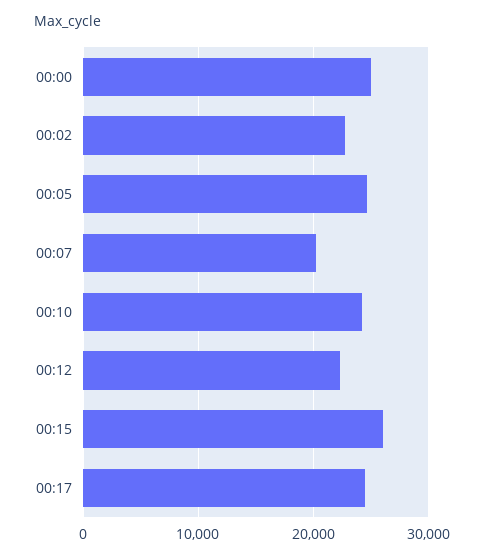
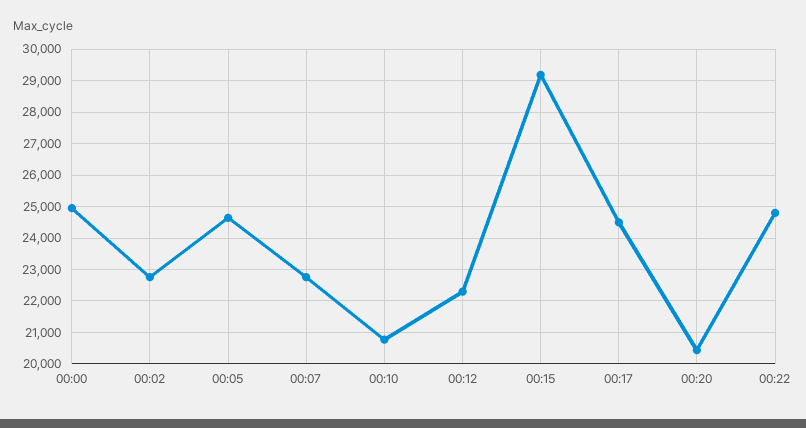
00:07: 20000 -> 22800
00:10: 24000 -> 20800
00:15: 26000 -> 29200
00:20: none -> 20400
00:22: none -> 24800

